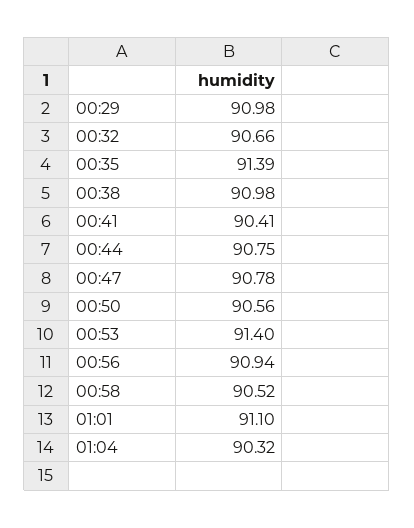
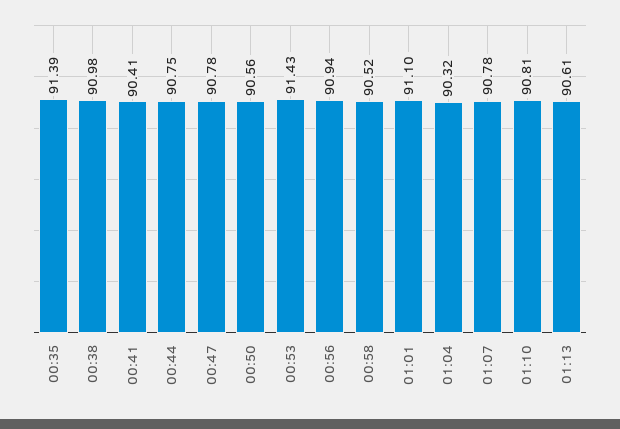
00:29: 90.98 -> none
00:32: 90.66 -> none
00:53: 91.4 -> 91.43
01:07: none -> 90.78
01:10: none -> 90.81
01:13: none -> 90.61

